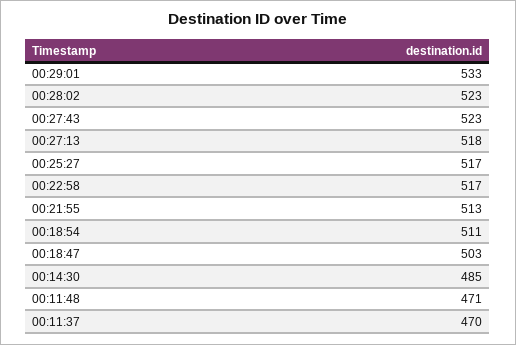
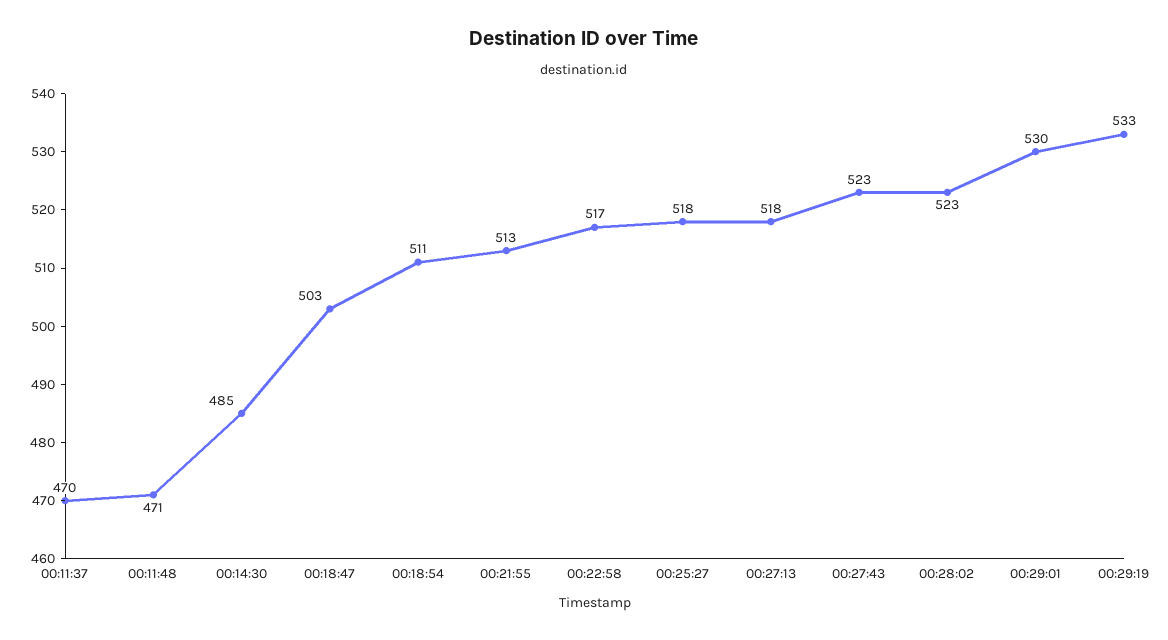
00:29:01: 533 -> 530
00:25:27: 517 -> 518
00:29:19: none -> 533

